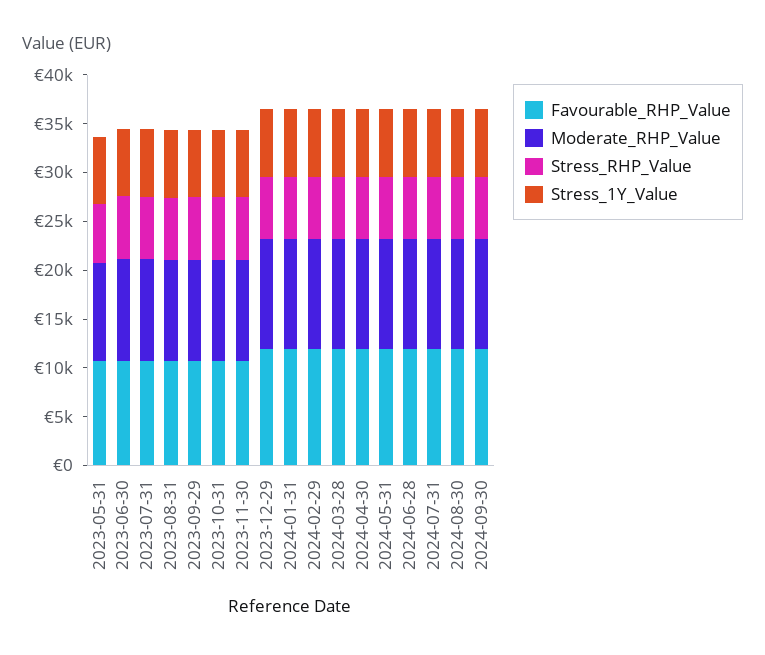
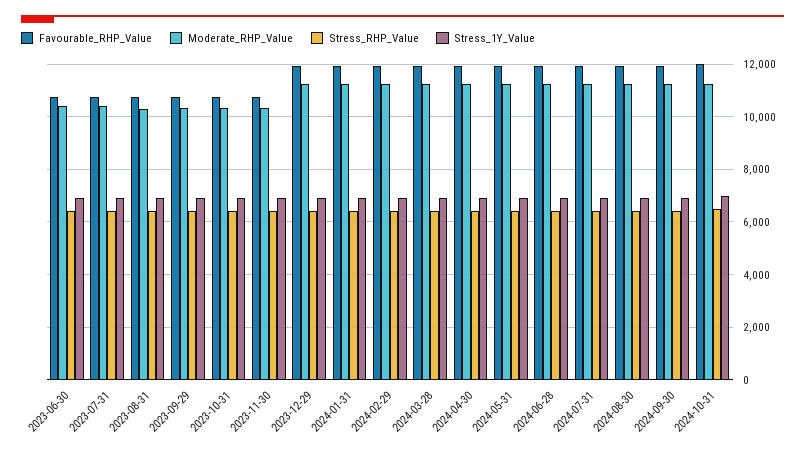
Favourable_RHP_Value, 2023-05-31: 11000 -> none
Moderate_RHP_Value, 2023-05-31: 10000 -> none
Stress_RHP_Value, 2023-05-31: 6000 -> none
Stress_1Y_Value, 2023-05-31: 7000 -> none
Favourable_RHP_Value, 2024-10-31: none -> 12000
Moderate_RHP_Value, 2024-10-31: none -> 11250
Stress_RHP_Value, 2024-10-31: none -> 6500
Stress_1Y_Value, 2024-10-31: none -> 7000

